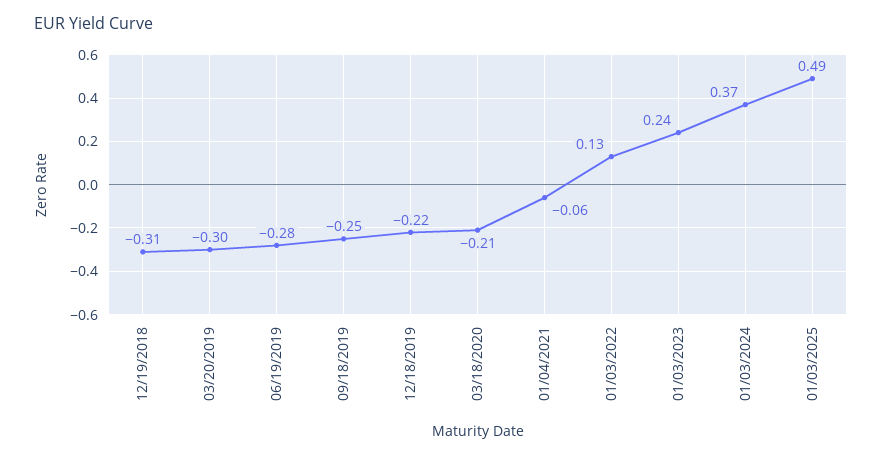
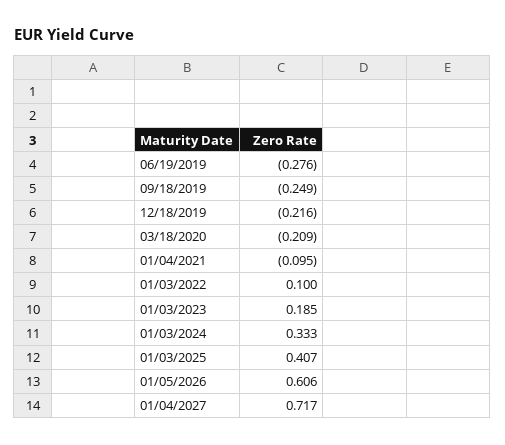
12/19/2018: -0.31 -> none
03/20/2019: -0.3 -> none
01/04/2021: -0.06 -> -0.095
01/03/2022: 0.13 -> 0.1
01/03/2023: 0.24 -> 0.185
01/03/2024: 0.37 -> 0.333
01/03/2025: 0.49 -> 0.407
01/05/2026: none -> 0.606
01/04/2027: none -> 0.717

